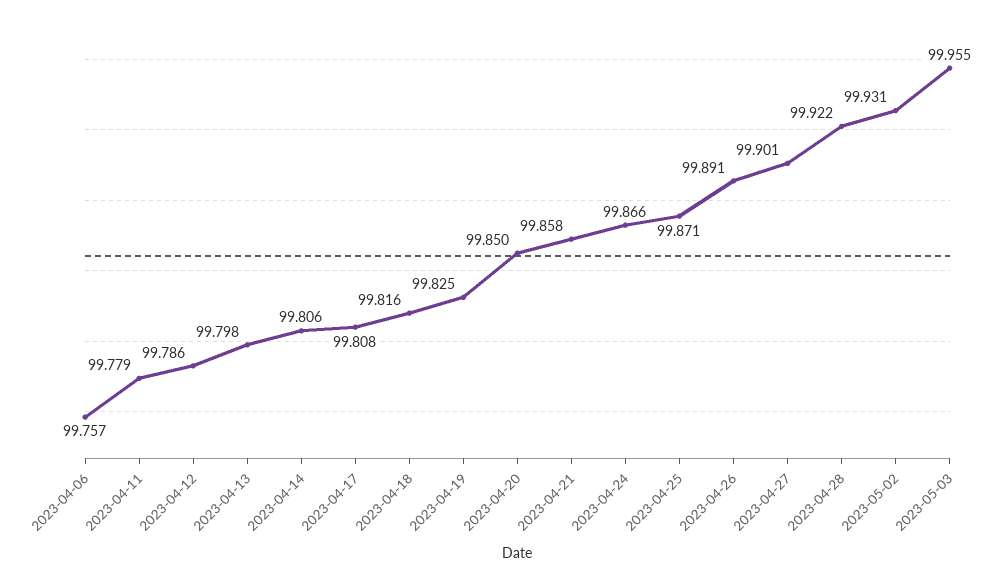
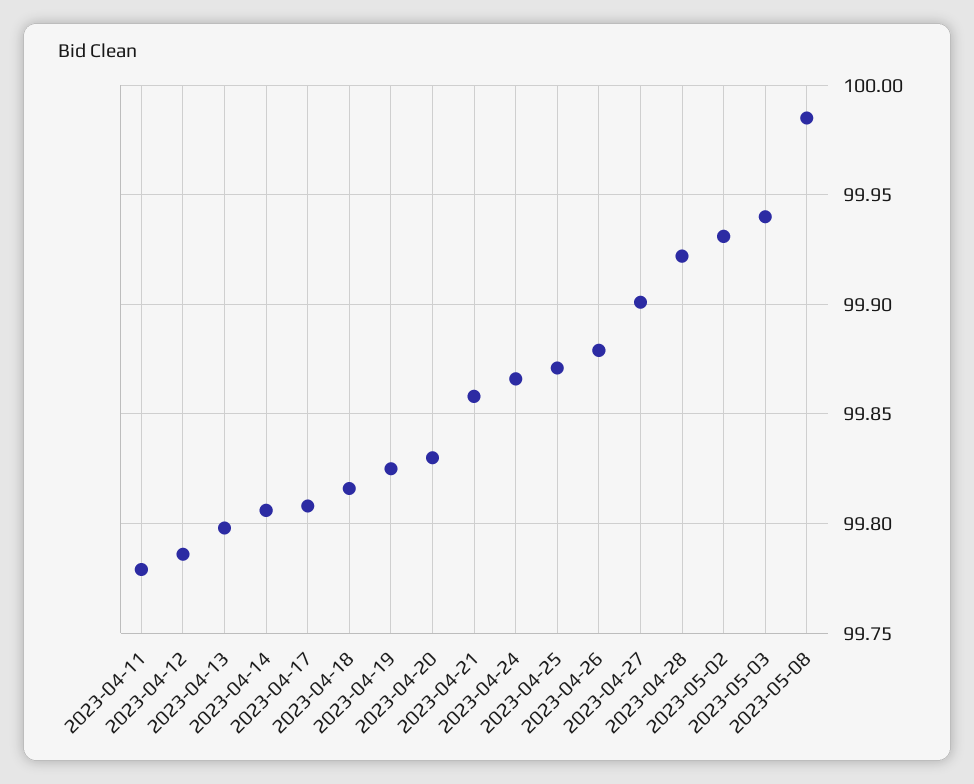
2023-04-06: 99.757 -> none
2023-04-20: 99.85 -> 99.83
2023-04-26: 99.891 -> 99.88
2023-05-03: 99.955 -> 99.94
2023-05-08: none -> 99.985

